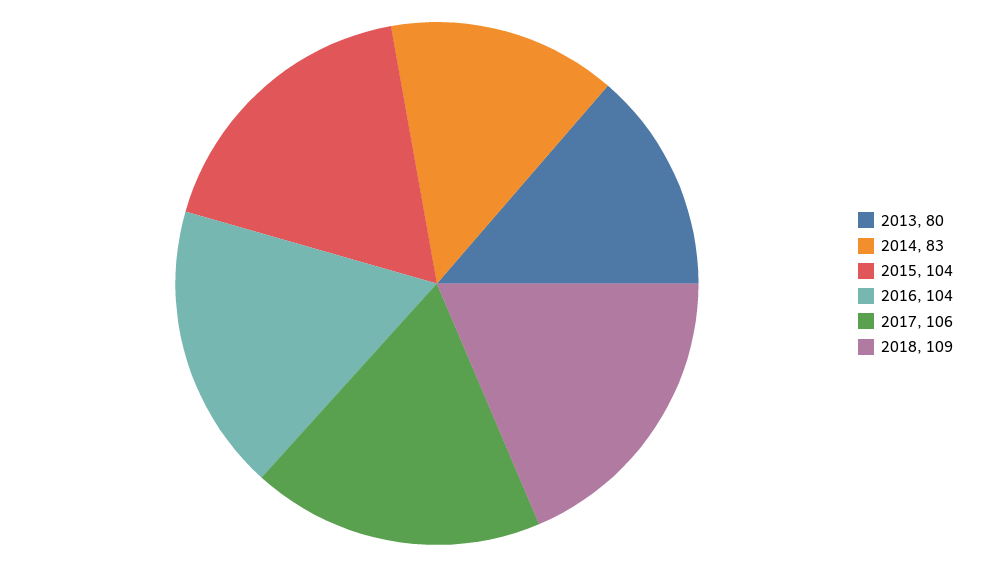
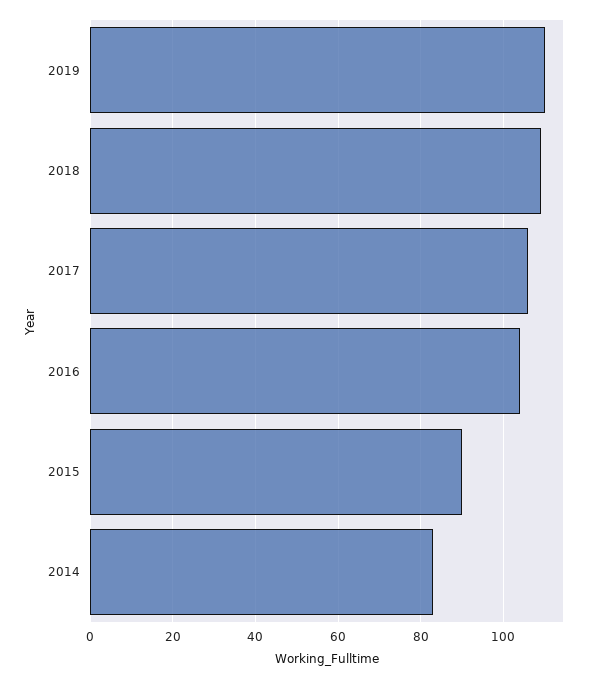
2013: 80 -> none
2015: 104 -> 90
2019: none -> 110

